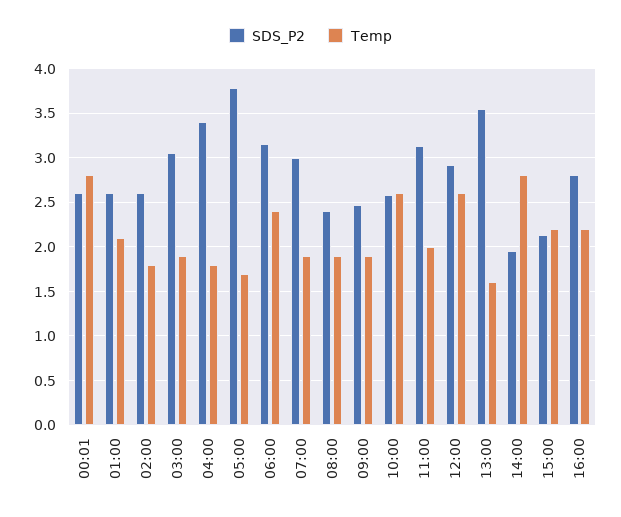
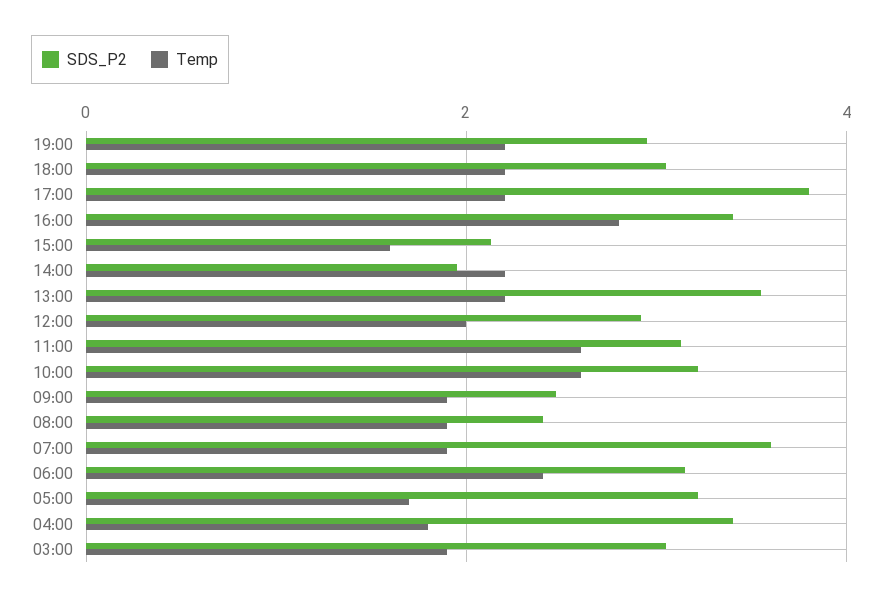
SDS_P2, 00:01: 2.6 -> none
Temp, 00:01: 2.8 -> none
SDS_P2, 01:00: 2.6 -> none
Temp, 01:00: 2.1 -> none
SDS_P2, 02:00: 2.6 -> none
Temp, 02:00: 1.8 -> none
SDS_P2, 05:00: 3.8 -> 3.2
SDS_P2, 07:00: 3 -> 3.6
SDS_P2, 10:00: 2.6 -> 3.2
Temp, 11:00: 2 -> 2.6
Temp, 12:00: 2.6 -> 2
Temp, 13:00: 1.6 -> 2.2
Temp, 14:00: 2.8 -> 2.2
Temp, 15:00: 2.2 -> 1.6
SDS_P2, 16:00: 2.8 -> 3.4
Temp, 16:00: 2.2 -> 2.8
SDS_P2, 19:00: none -> 3
Temp, 19:00: none -> 2.2
SDS_P2, 18:00: none -> 3
Temp, 18:00: none -> 2.2
SDS_P2, 17:00: none -> 3.8
Temp, 17:00: none -> 2.2

